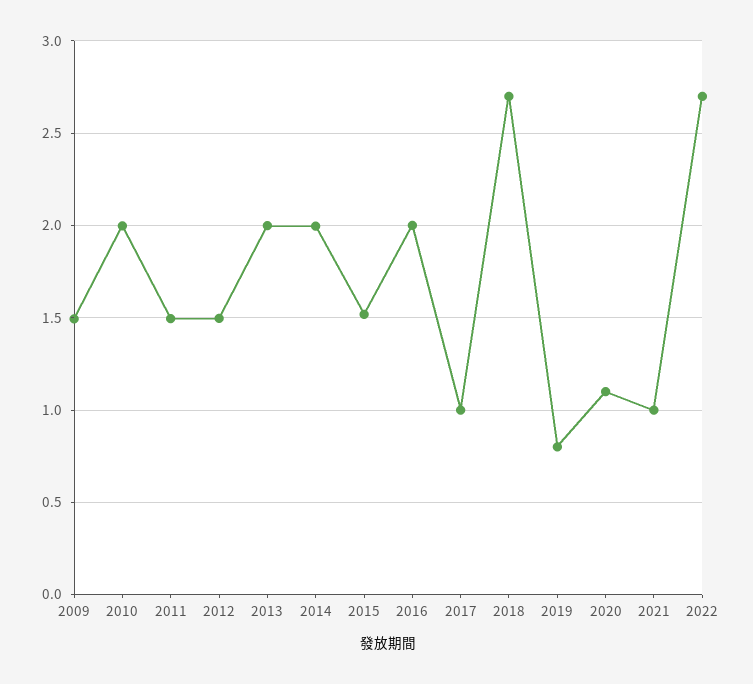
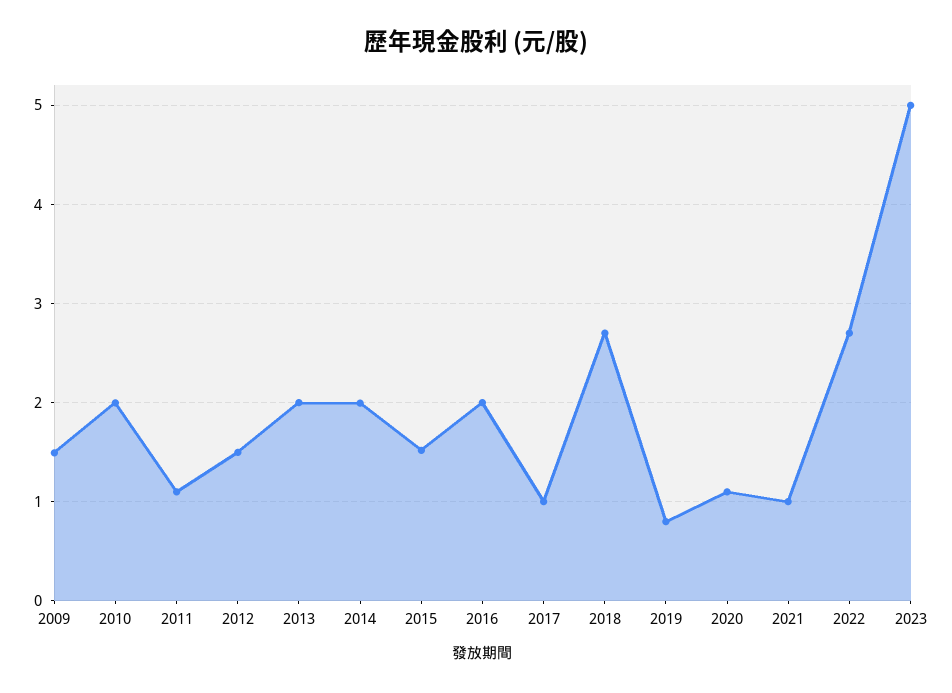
2011: 1.5 -> 1.1
2023: none -> 5

